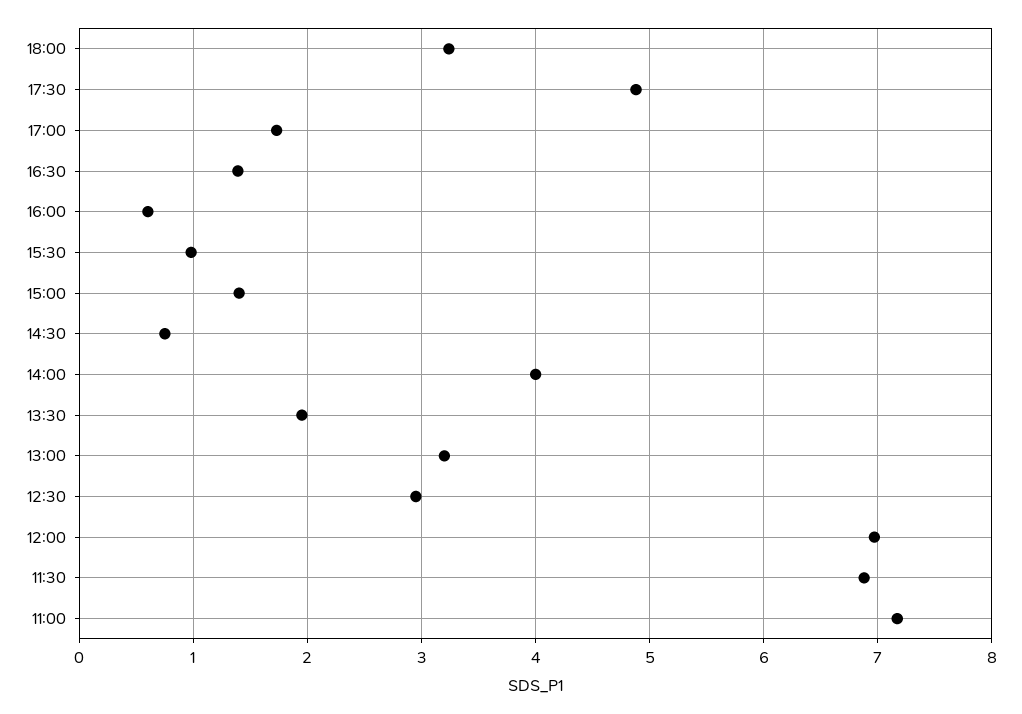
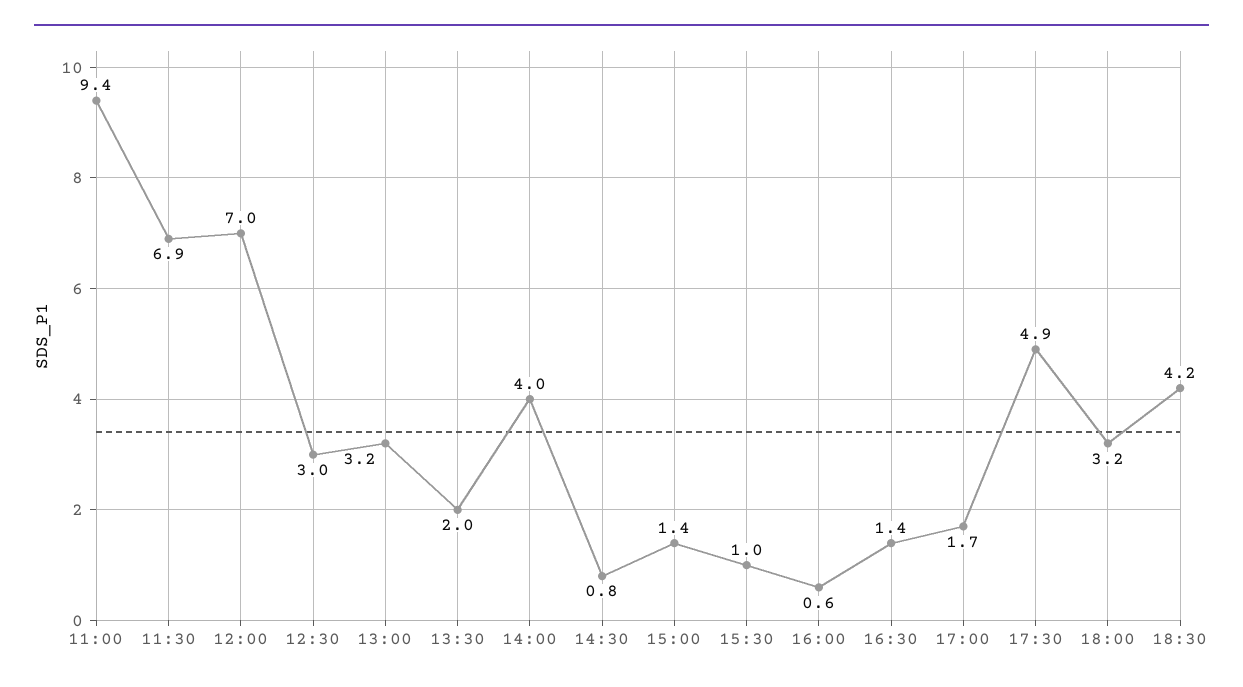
11:00: 7.2 -> 9.4
18:30: none -> 4.2

